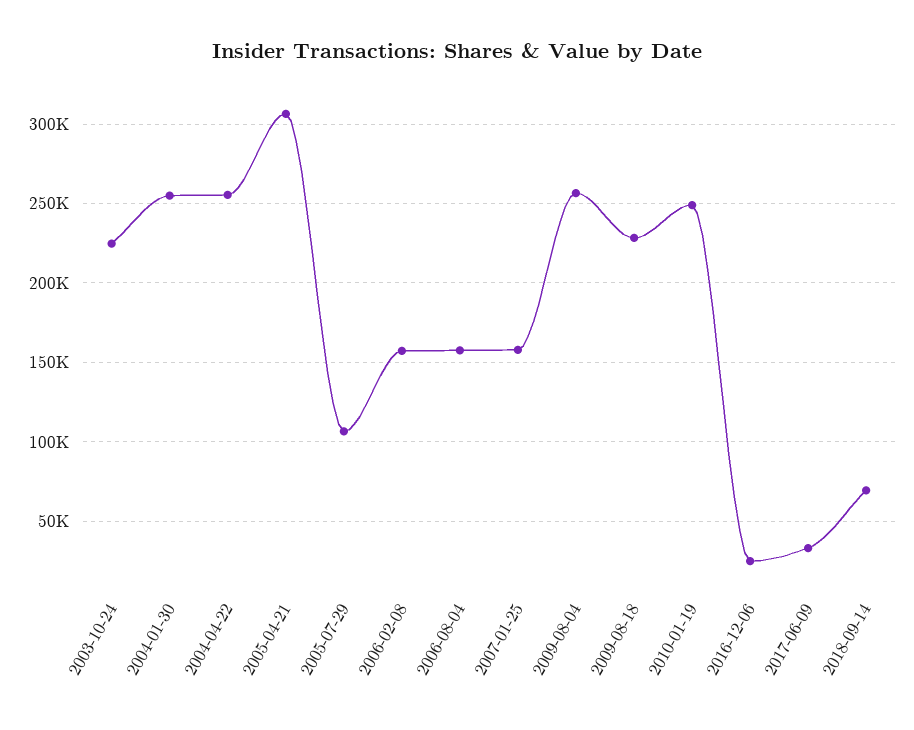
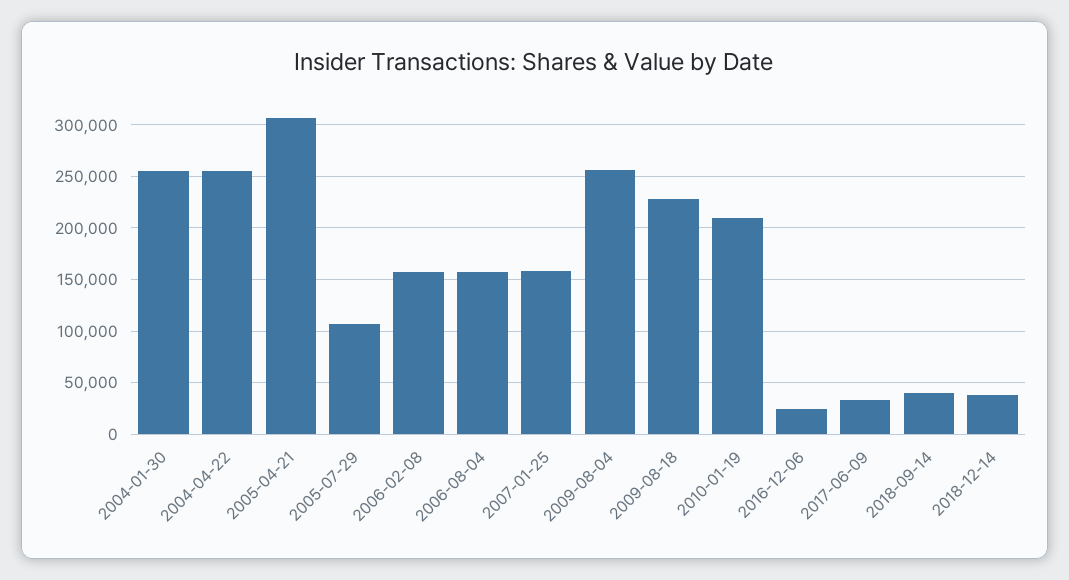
2003-10-24: 225000 -> none
2010-01-19: 250000 -> 210000
2018-09-14: 70000 -> 40000
2018-12-14: none -> 40000

